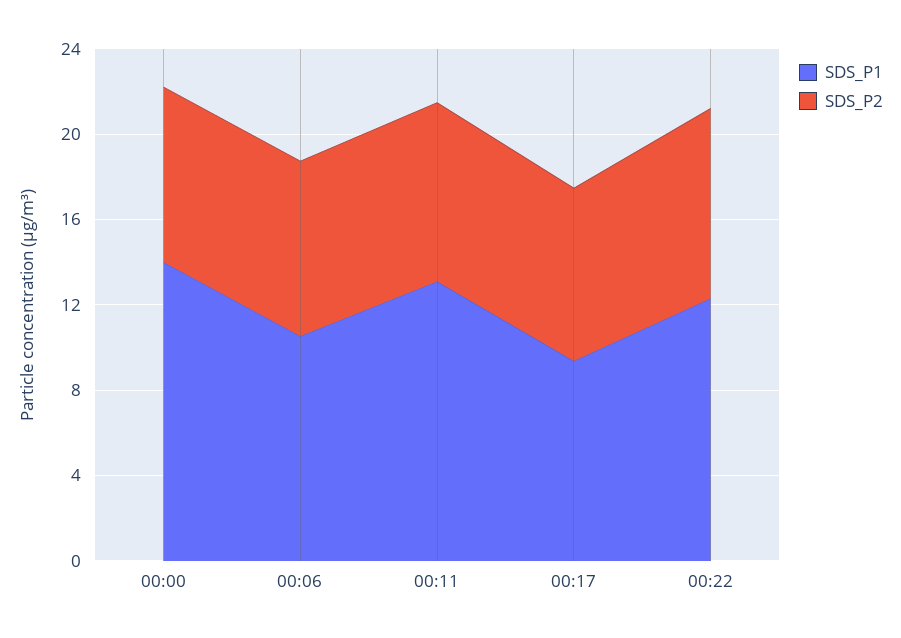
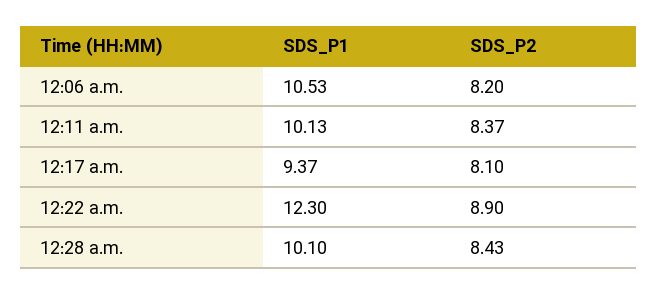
SDS_P1, 00:00: 14 -> none
SDS_P2, 00:00: 8 -> none
SDS_P1, 00:11: 13 -> 10.13
SDS_P1, 12:28 a.m.: none -> 10.1
SDS_P2, 12:28 a.m.: none -> 8.43

